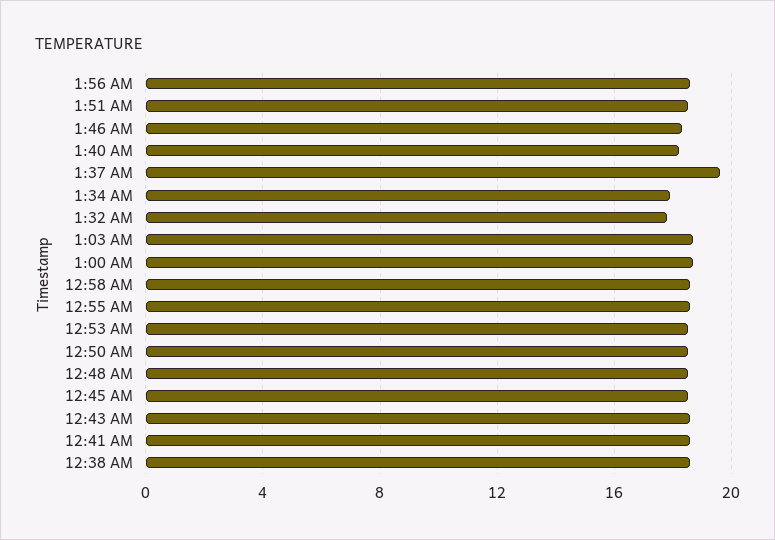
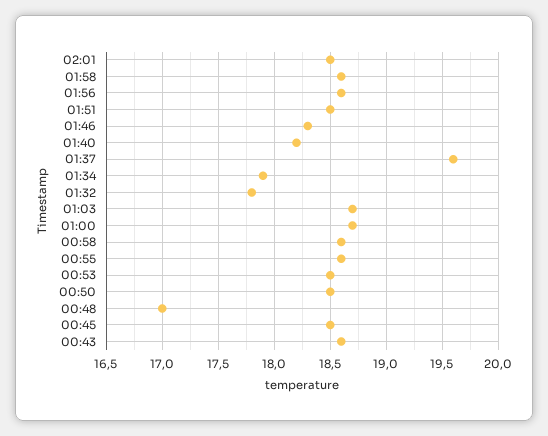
12:48 AM: 18.5 -> 17
12:41 AM: 18.5 -> none
12:38 AM: 18.5 -> none
02:01: none -> 18.5
01:58: none -> 18.6

